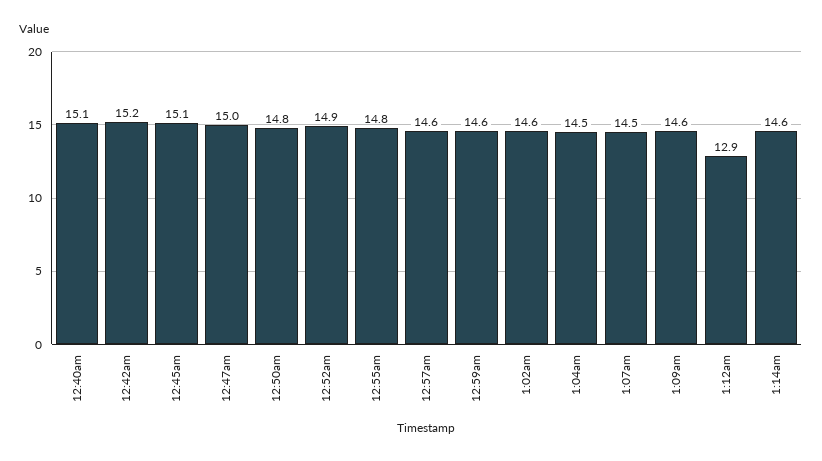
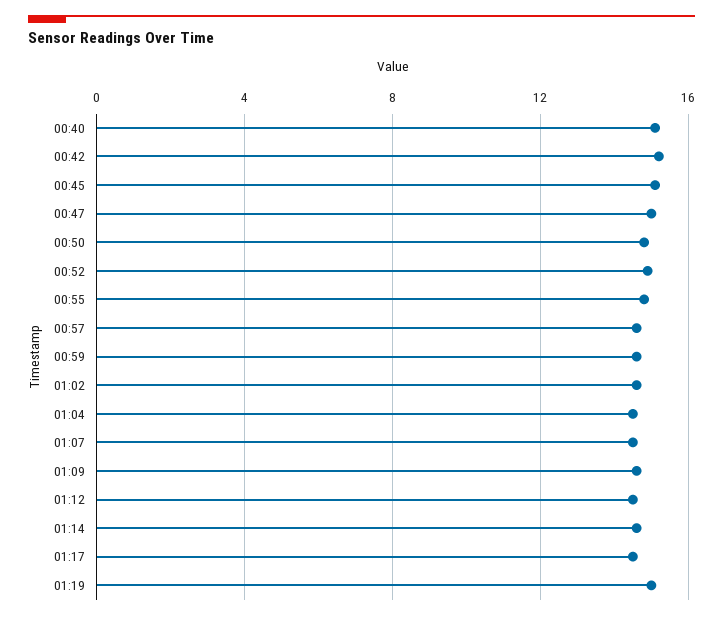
1:12am: 12.9 -> 14.5
01:17: none -> 14.5
01:19: none -> 15

